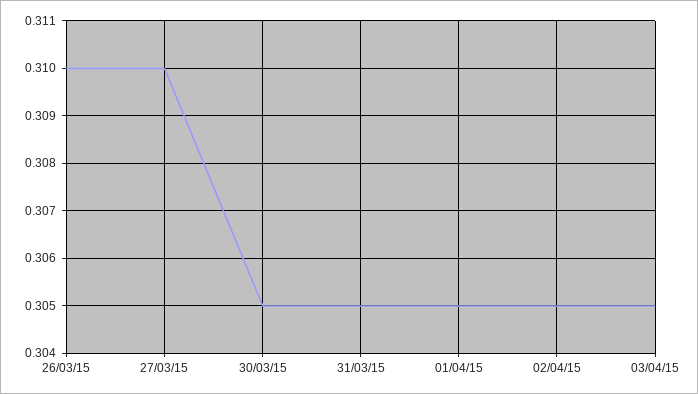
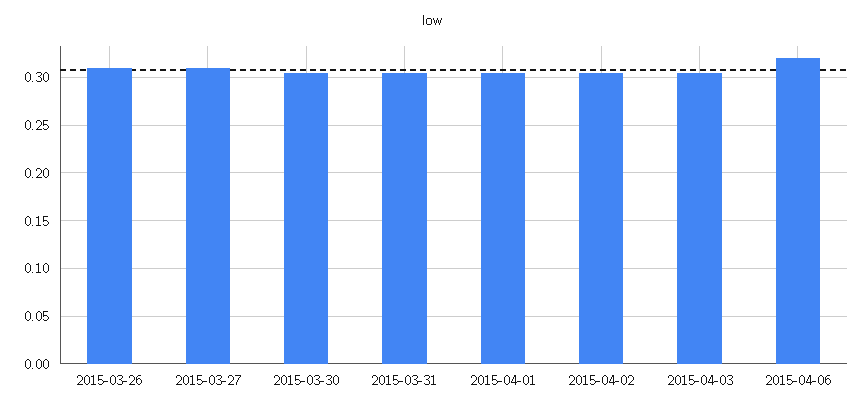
2015-04-06: none -> 0.32

